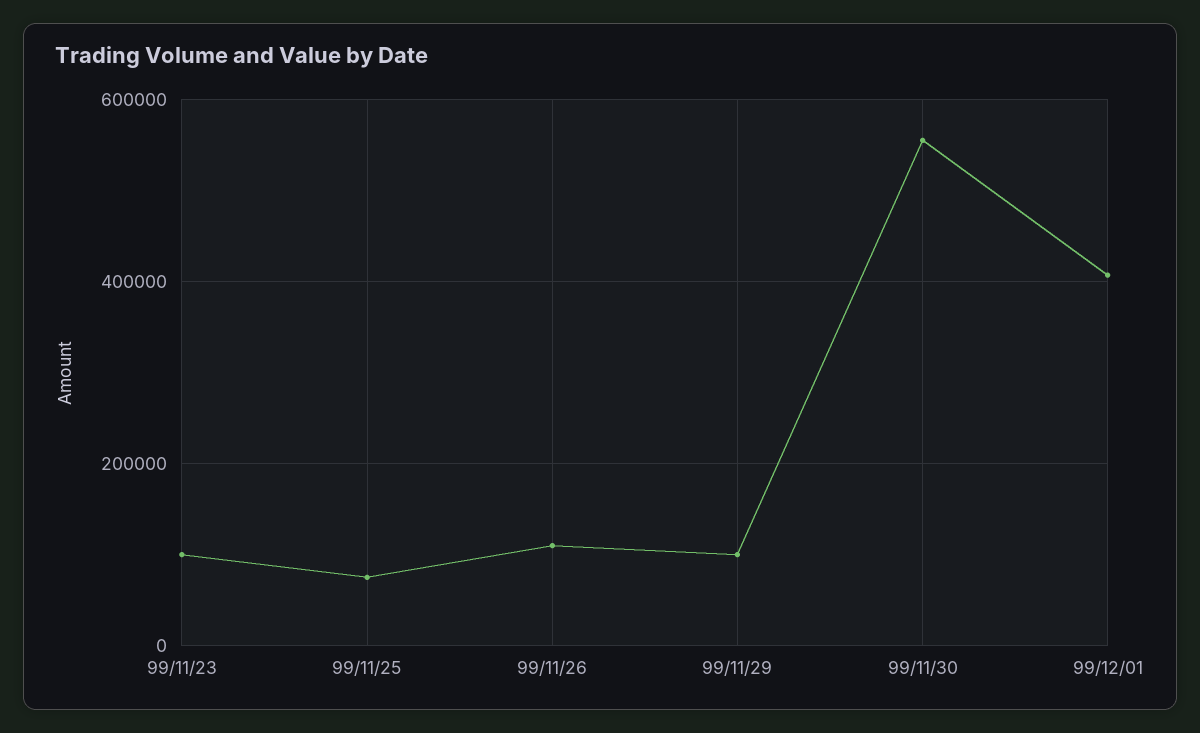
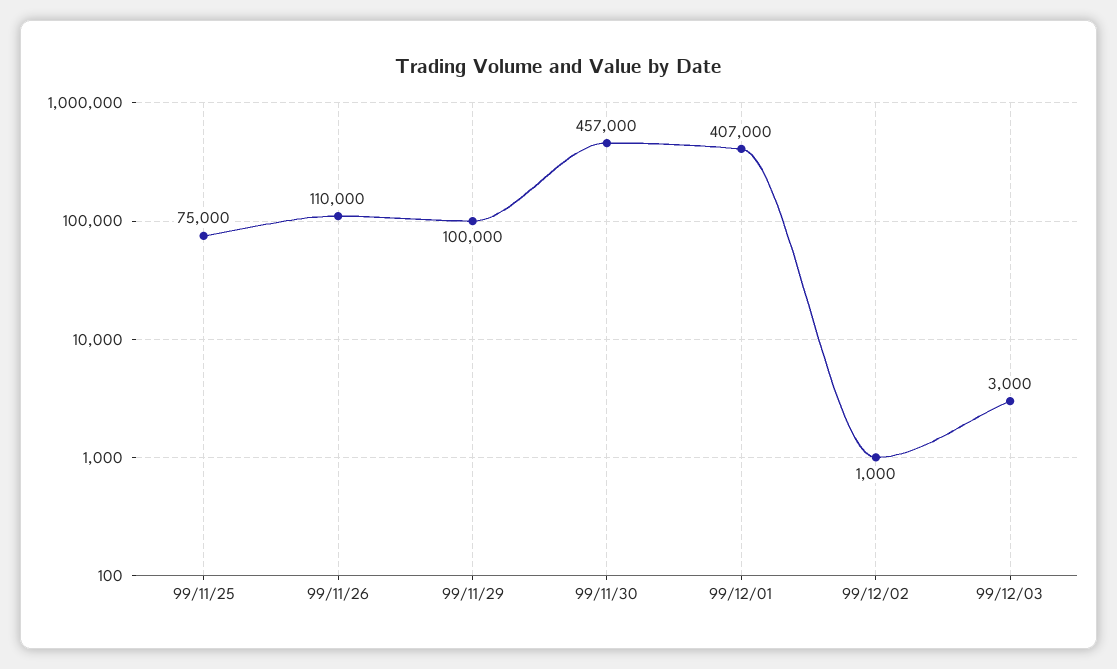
99/11/23: 100000 -> none
99/11/30: 560000 -> 457000
99/12/02: none -> 1000
99/12/03: none -> 3000

